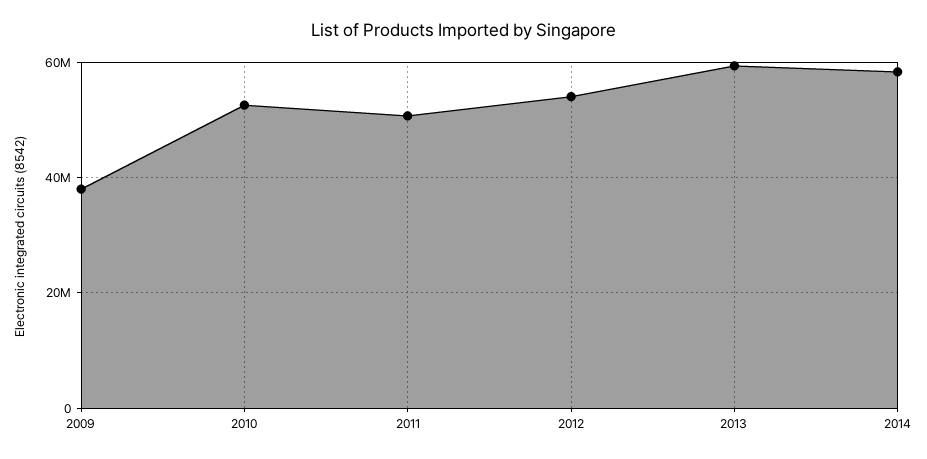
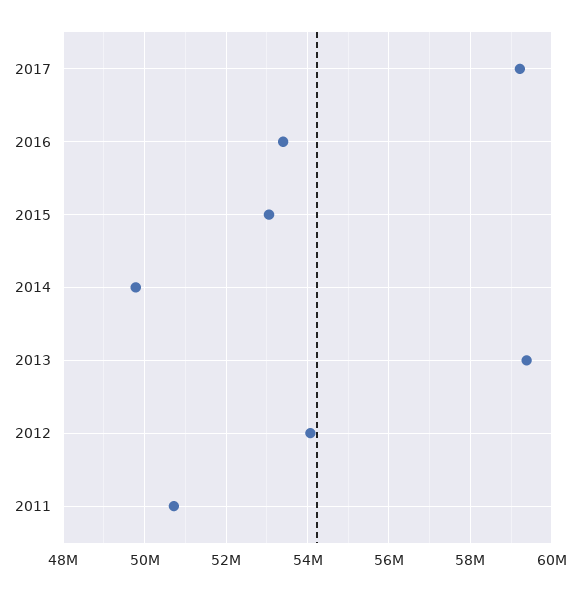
2009: 38000000 -> none
2010: 52000000 -> none
2014: 58000000 -> 49800000
2017: none -> 59200000
2016: none -> 53400000
2015: none -> 53000000

